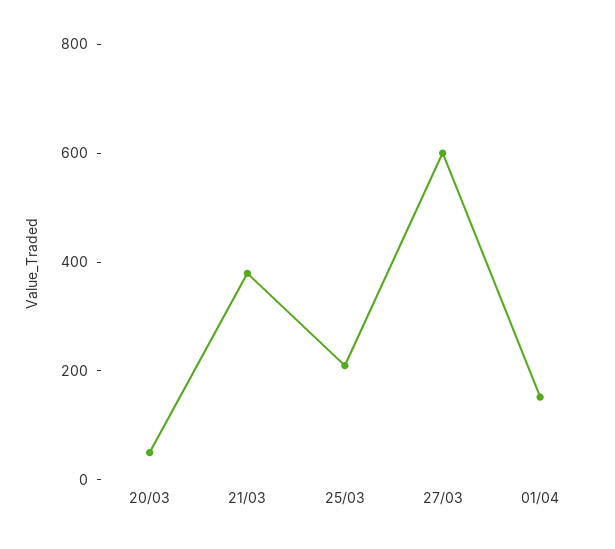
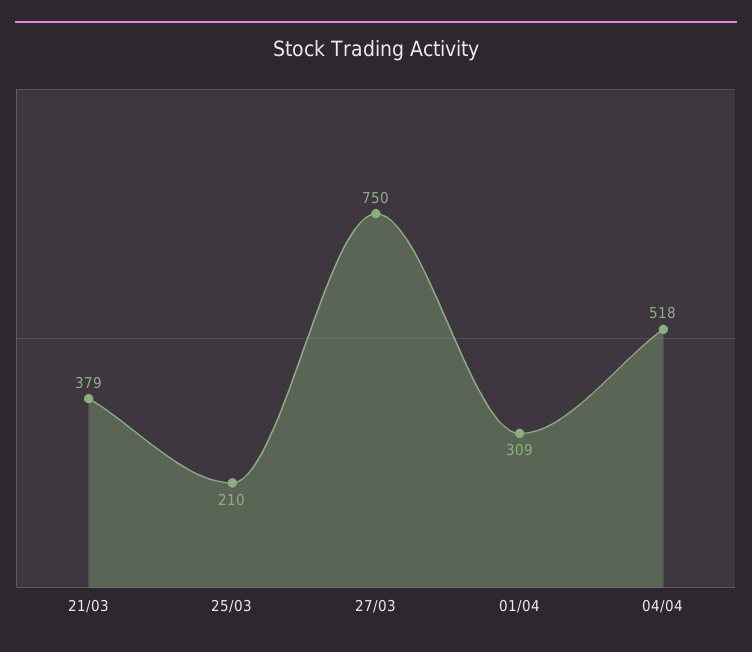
20/03: 50 -> none
27/03: 600 -> 750
01/04: 150 -> 309
04/04: none -> 518

